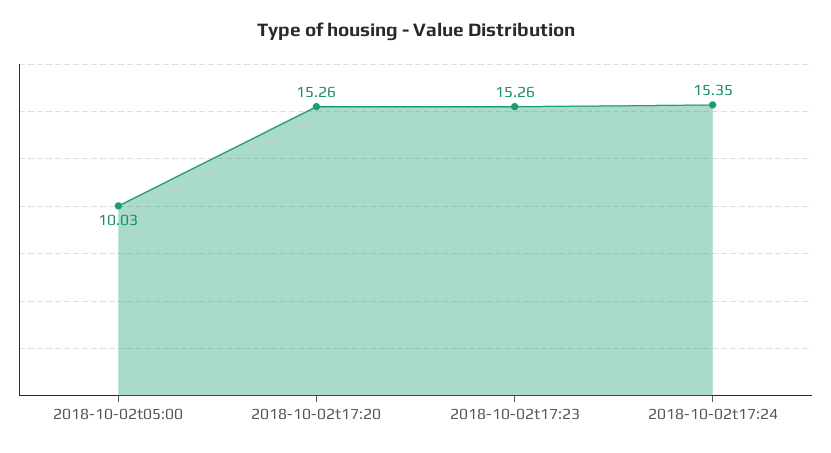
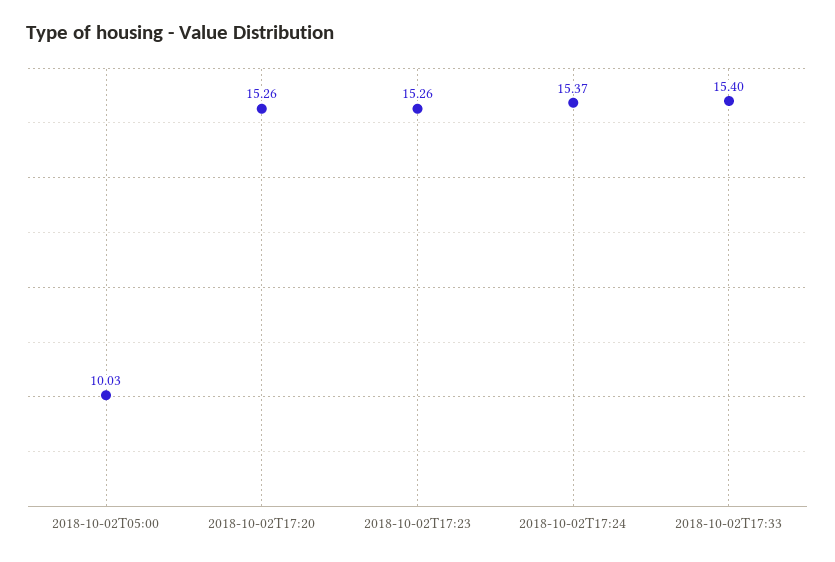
2018-10-02t17:24: 15.35 -> 15.37
2018-10-02T17:33: none -> 15.4

